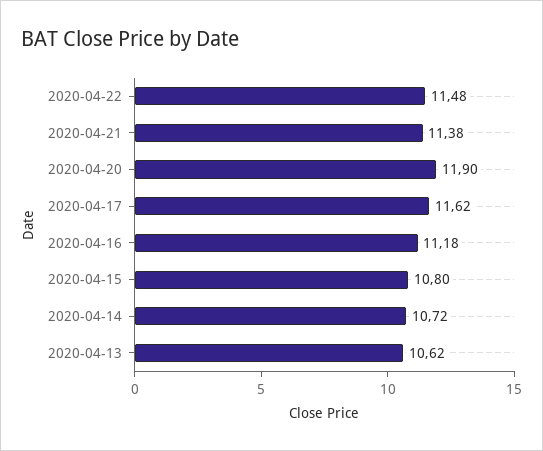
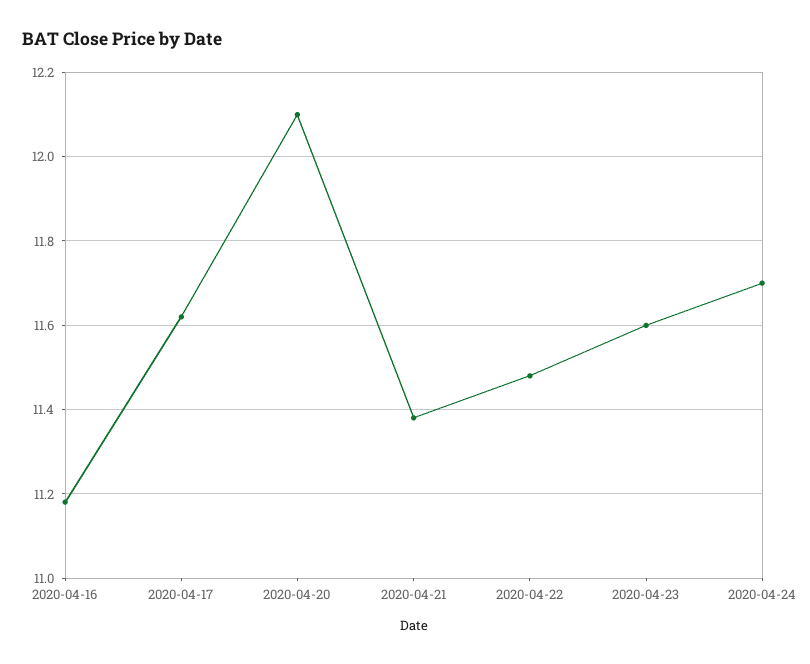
2020-04-20: 11.9 -> 12.1
2020-04-15: 10.8 -> none
2020-04-14: 10.72 -> none
2020-04-13: 10.62 -> none
2020-04-23: none -> 11.6
2020-04-24: none -> 11.7

